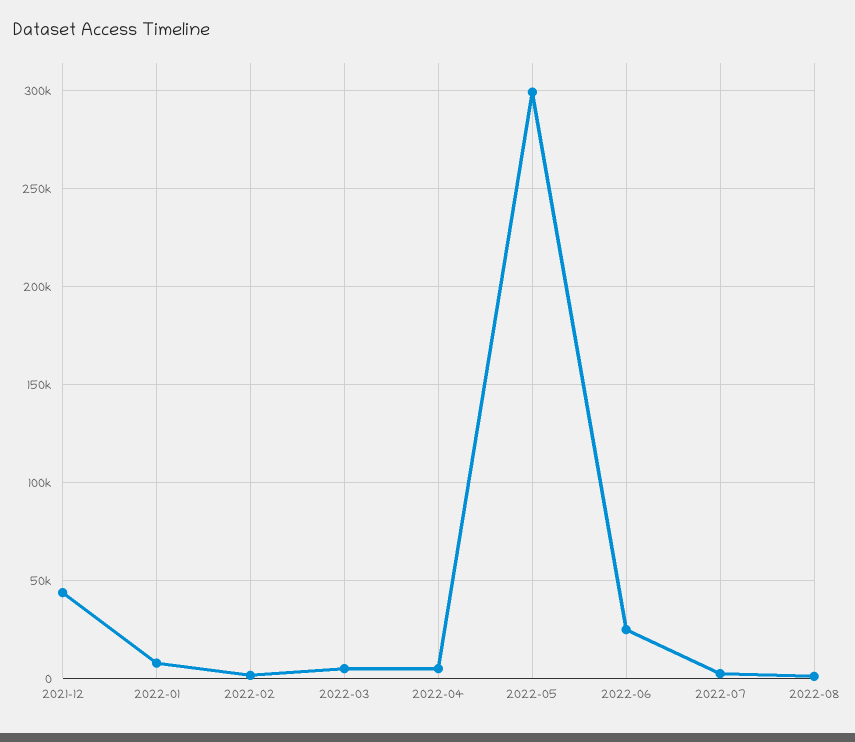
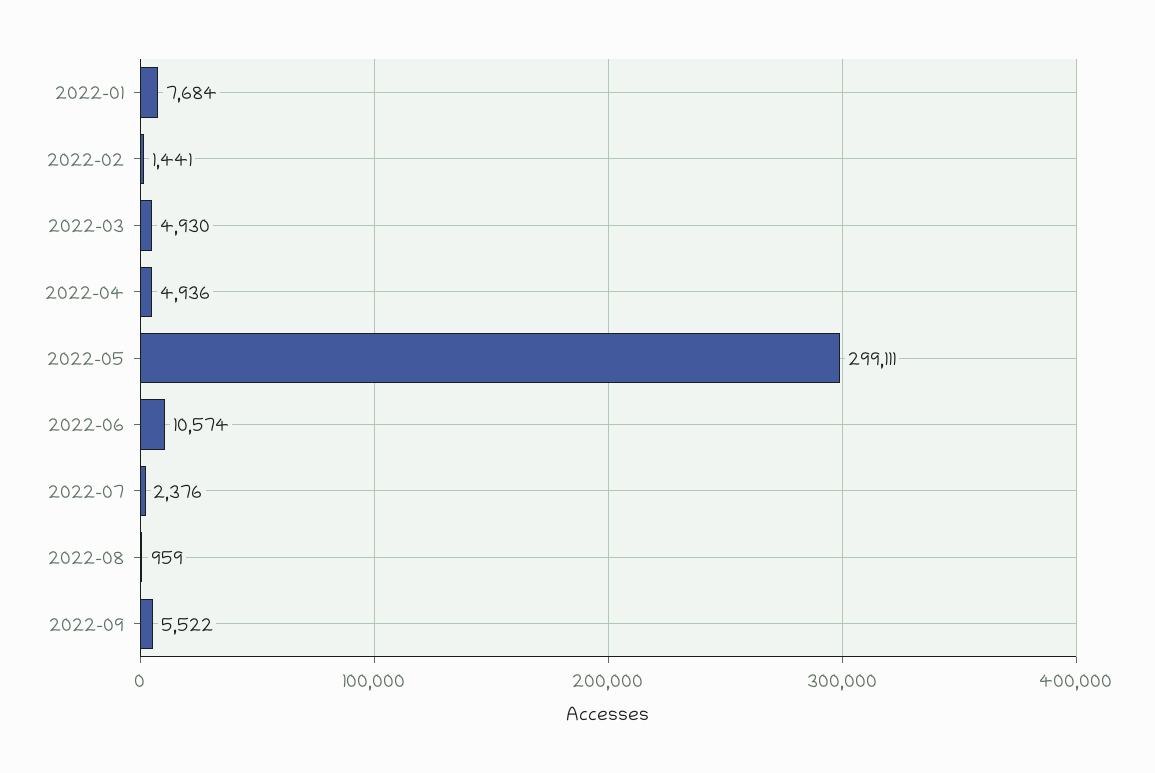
2021-12: 45000 -> none
2022-06: 25000 -> 10574
2022-09: none -> 5522

